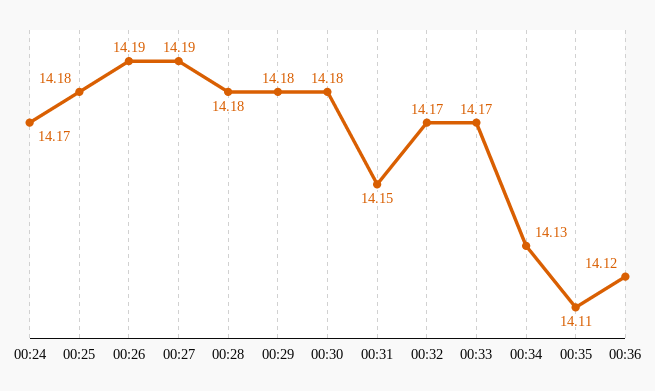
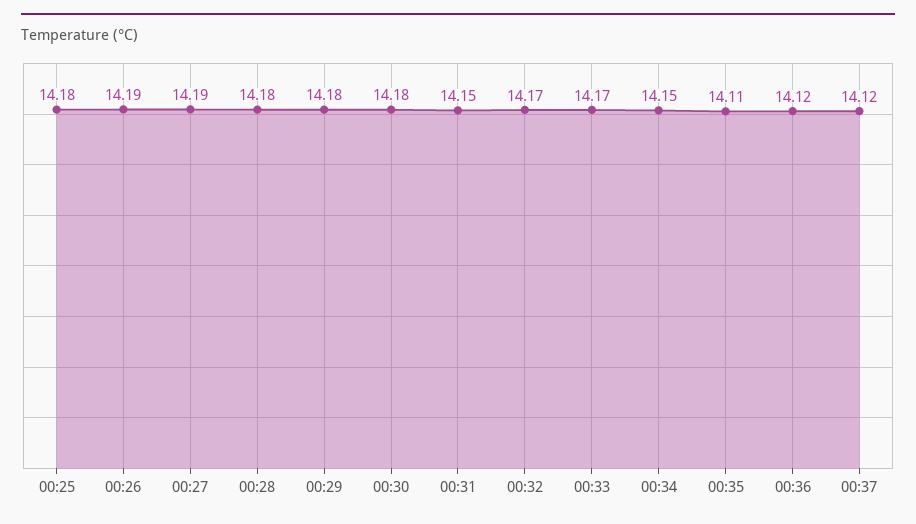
00:24: 14.17 -> none
00:34: 14.13 -> 14.15
00:37: none -> 14.12

